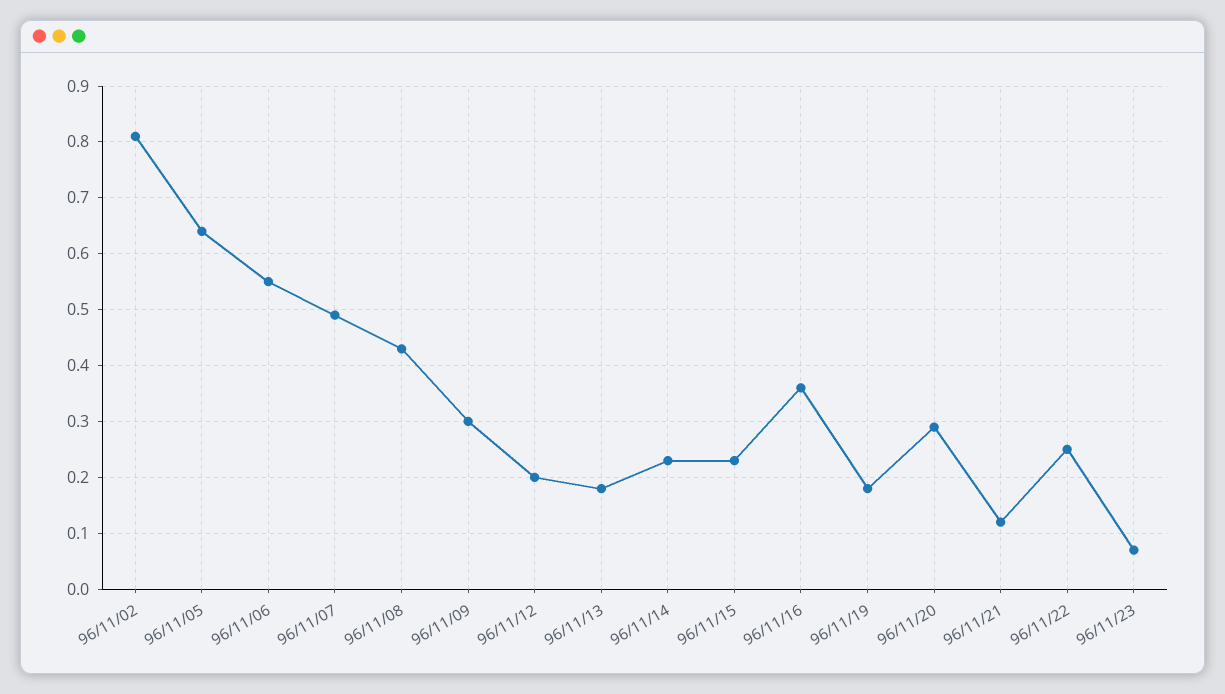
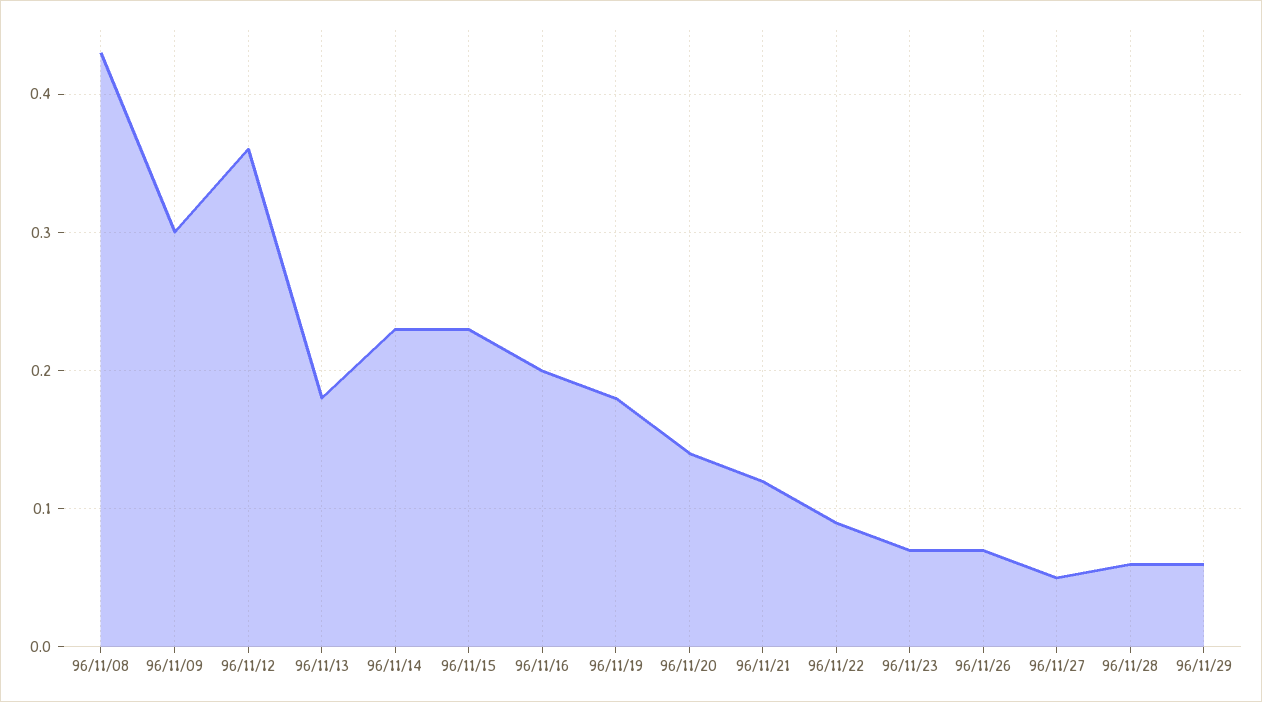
96/11/02: 0.8 -> none
96/11/05: 0.65 -> none
96/11/06: 0.55 -> none
96/11/07: 0.5 -> none
96/11/12: 0.2 -> 0.36
96/11/16: 0.35 -> 0.2
96/11/20: 0.3 -> 0.14
96/11/22: 0.25 -> 0.09
96/11/26: none -> 0.07
96/11/27: none -> 0.05
96/11/28: none -> 0.06
96/11/29: none -> 0.06

